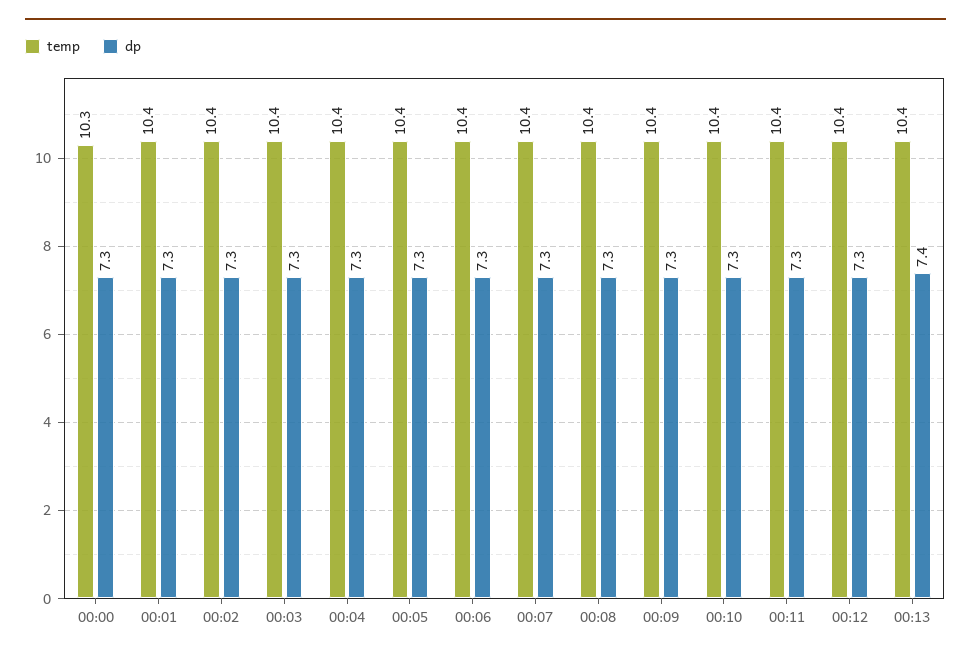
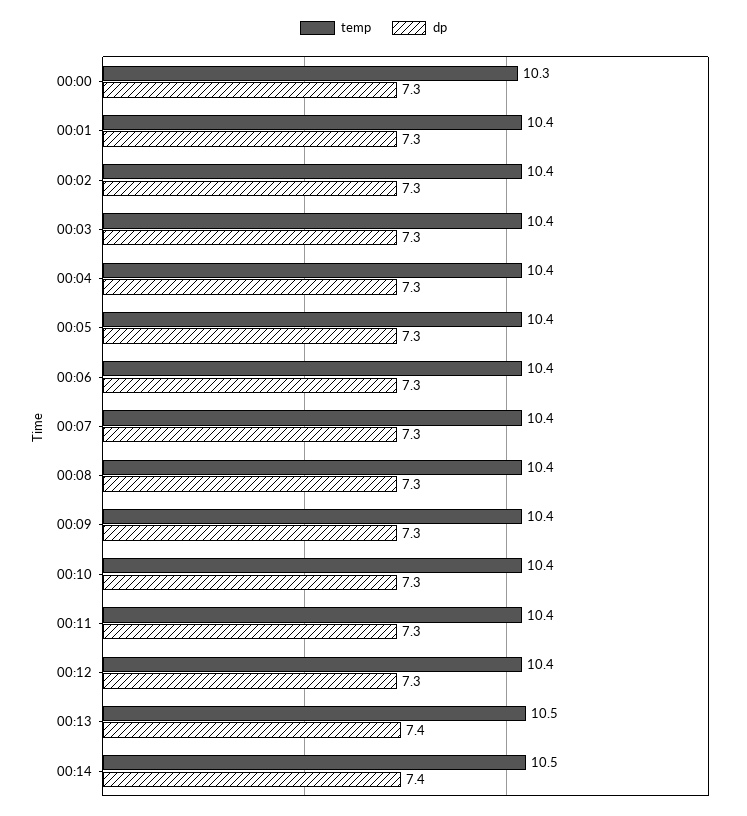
temp, 00:13: 10.4 -> 10.5
temp, 00:14: none -> 10.5
dp, 00:14: none -> 7.4

